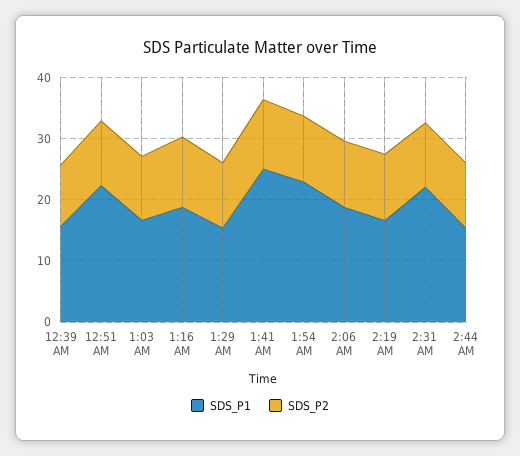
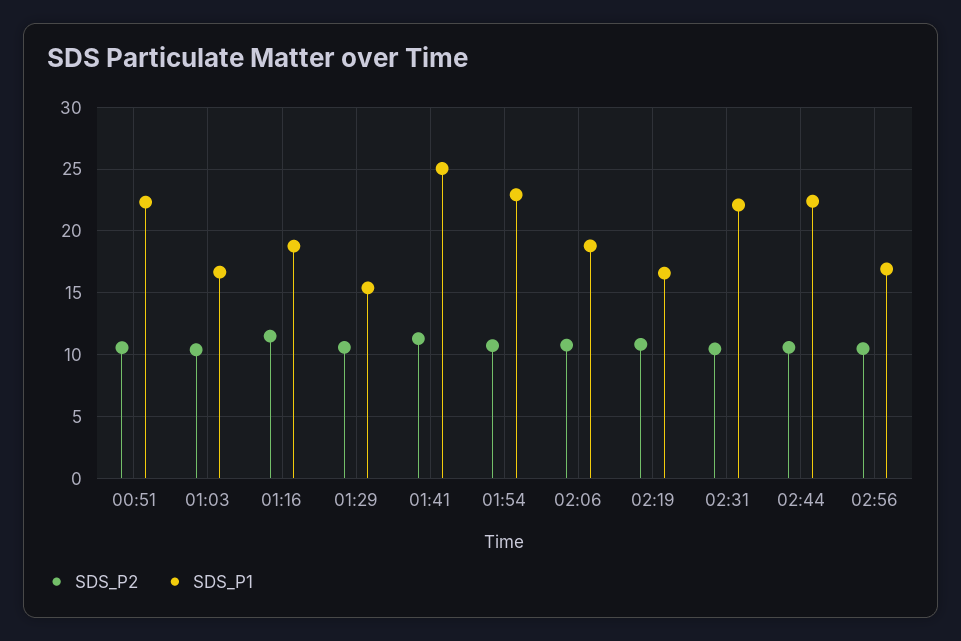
SDS_P1, 12:39 AM: 16 -> none
SDS_P2, 12:39 AM: 10 -> none
SDS_P1, 2:44 AM: 16 -> 22.5
SDS_P2, 02:56: none -> 10.5
SDS_P1, 02:56: none -> 17

